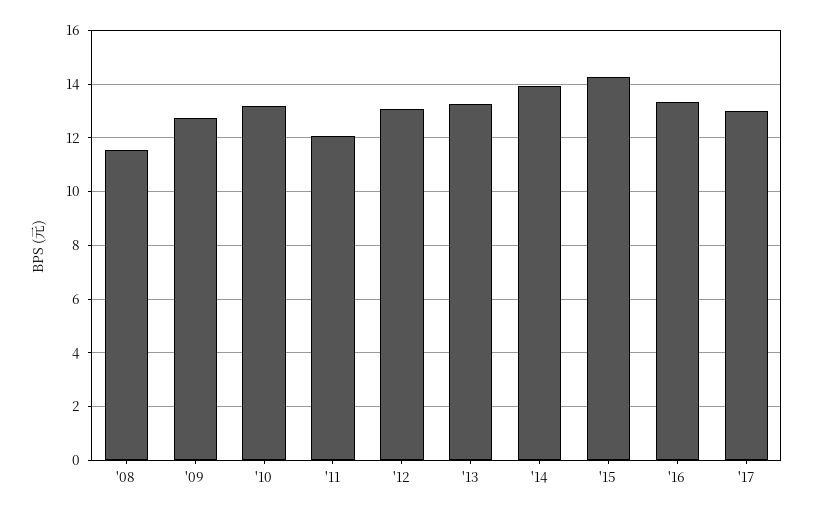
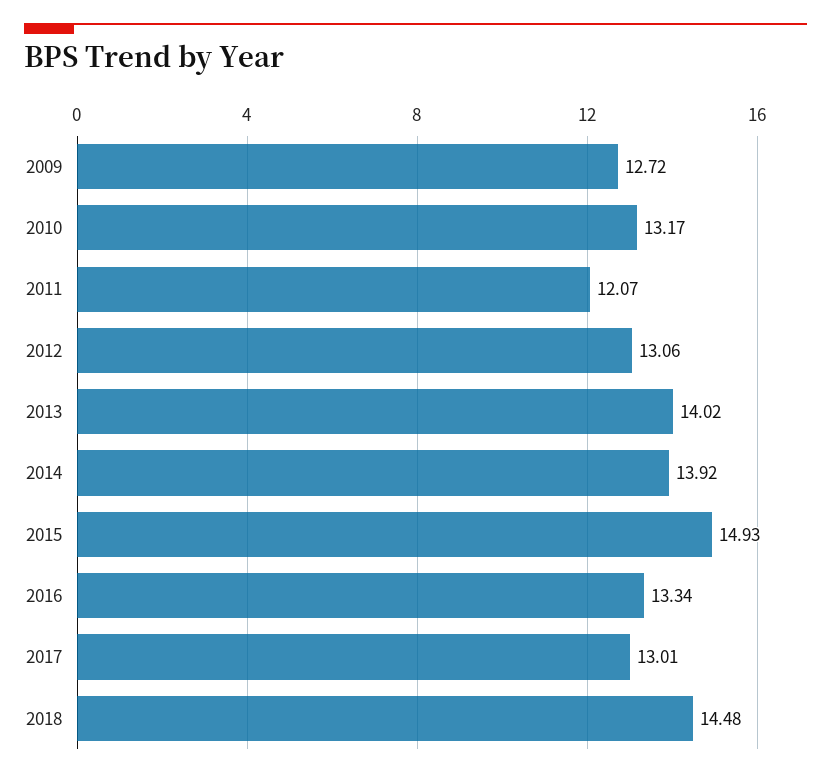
'08: 11.5 -> none
'13: 13.25 -> 14.02
'15: 14.25 -> 14.93
2018: none -> 14.48

